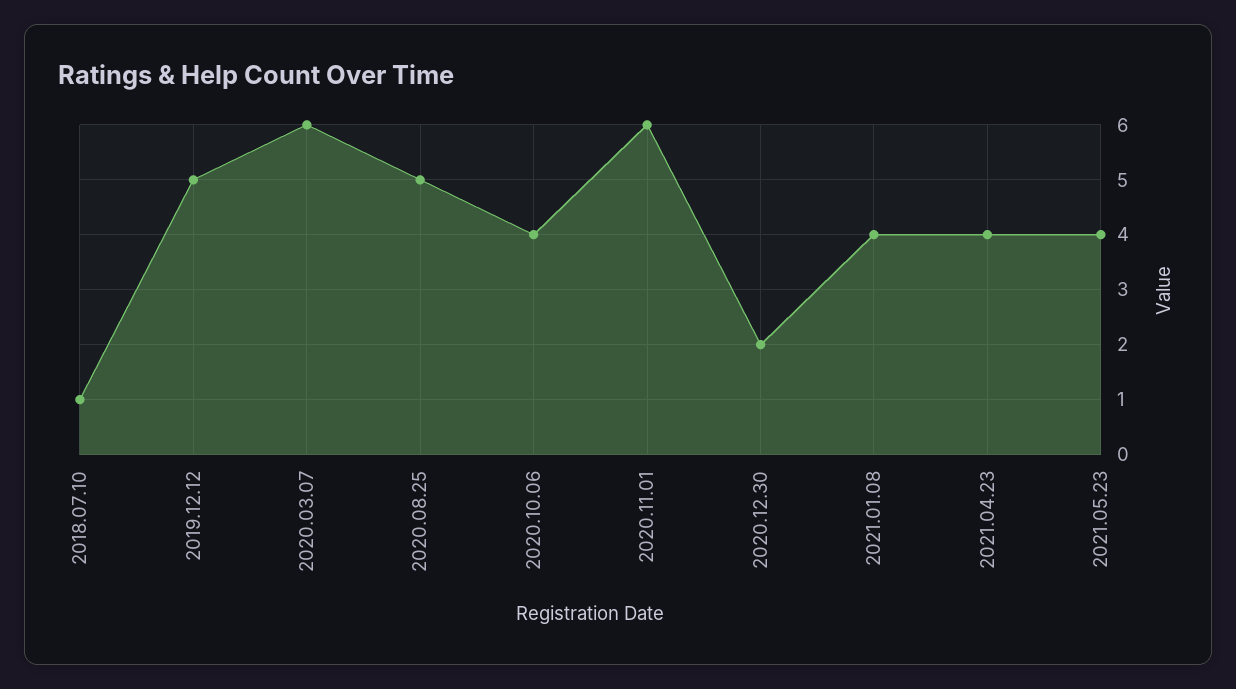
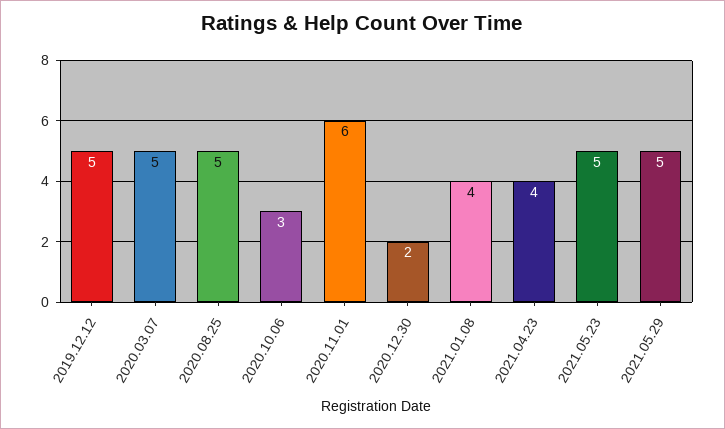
2018.07.10: 1 -> none
2020.03.07: 6 -> 5
2020.10.06: 4 -> 3
2021.05.23: 4 -> 5
2021.05.29: none -> 5

